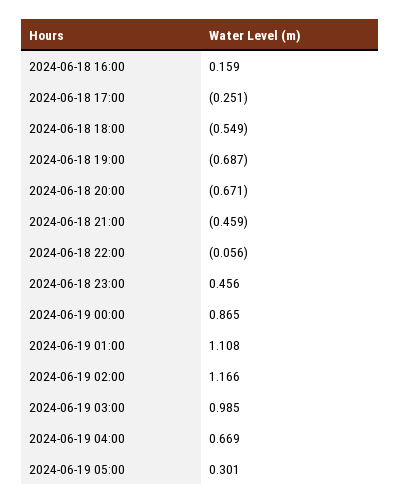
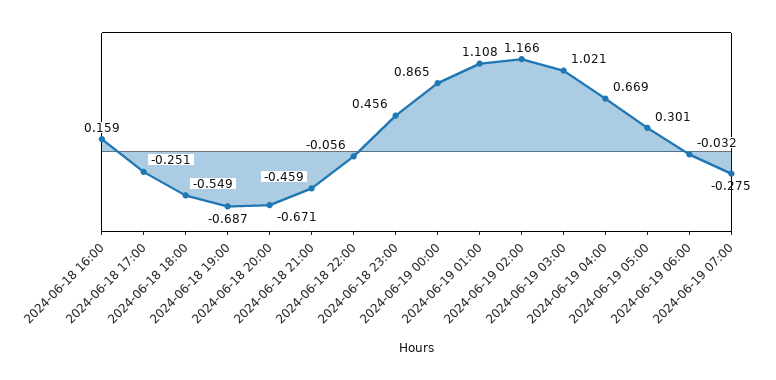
2024-06-19 03:00: 0.985 -> 1.021
2024-06-19 06:00: none -> -0.032
2024-06-19 07:00: none -> -0.275

